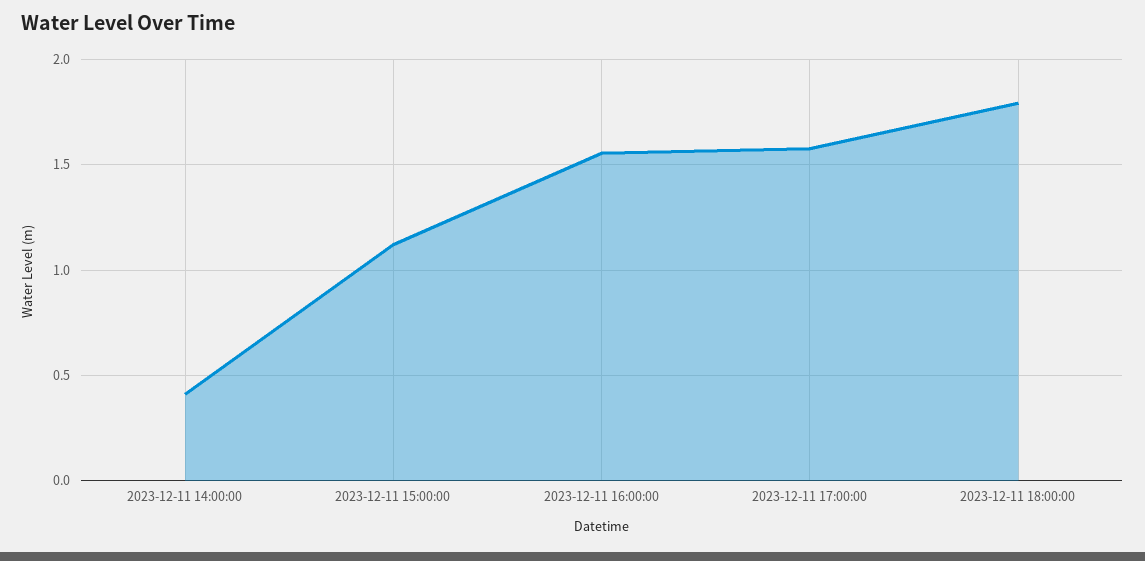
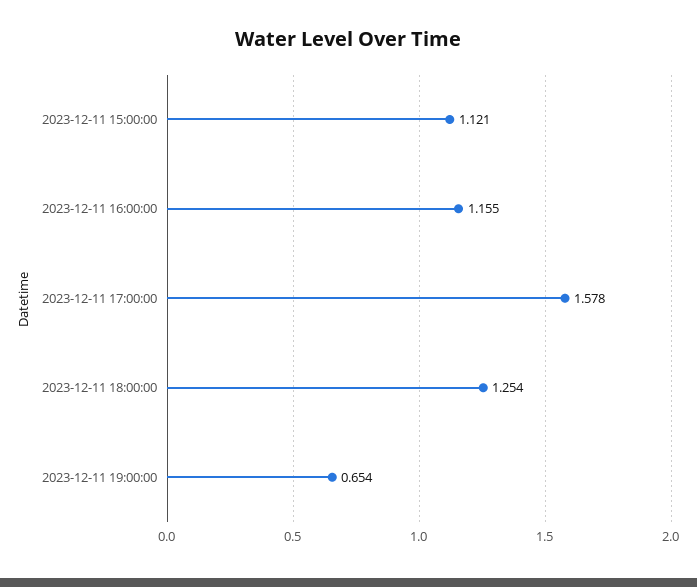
2023-12-11 14:00:00: 0.4 -> none
2023-12-11 16:00:00: 1.55 -> 1.155
2023-12-11 18:00:00: 1.8 -> 1.254
2023-12-11 19:00:00: none -> 0.654

